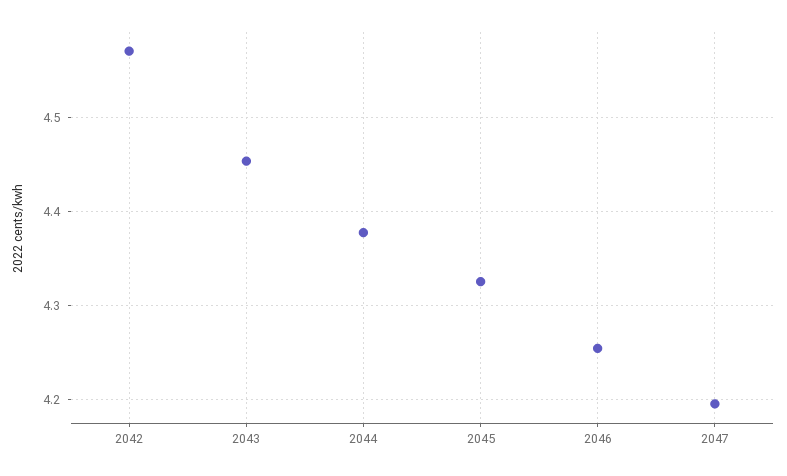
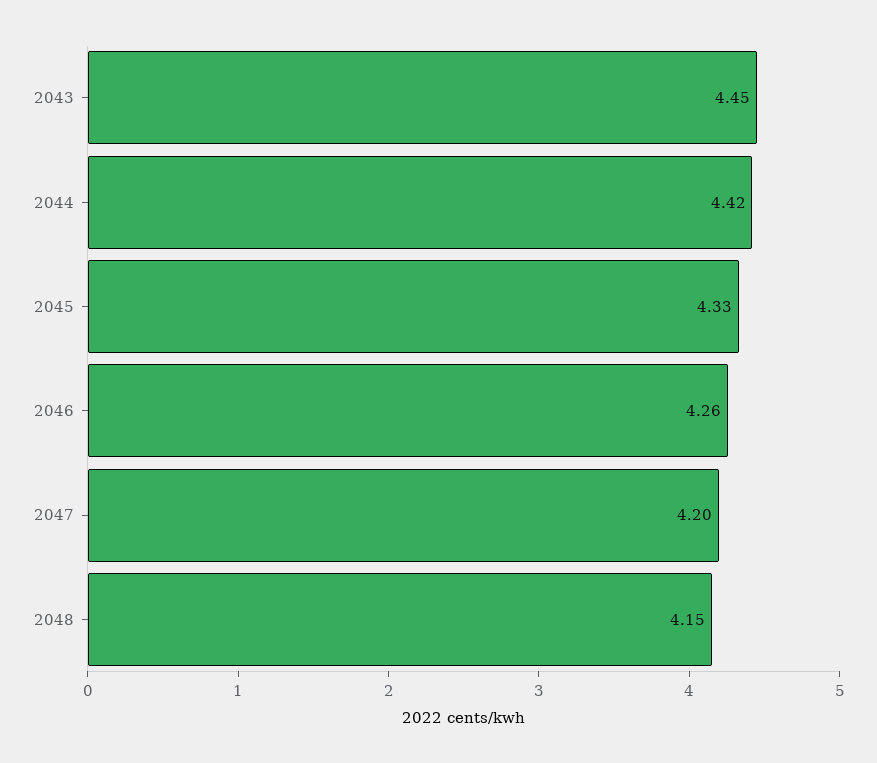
2042: 4.57 -> none
2044: 4.38 -> 4.42
2048: none -> 4.15

